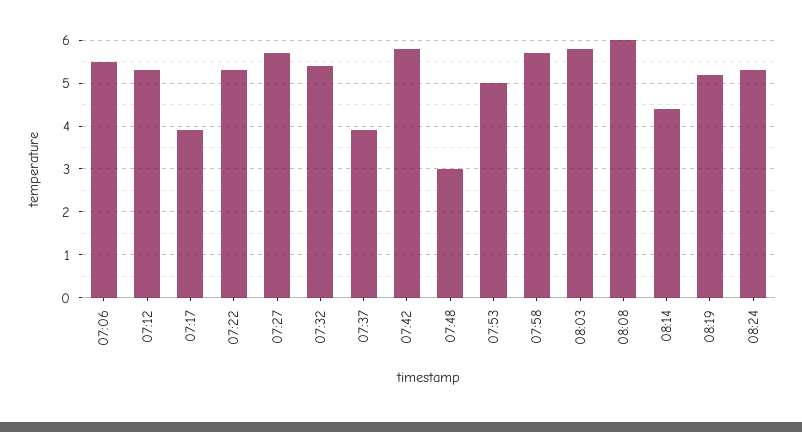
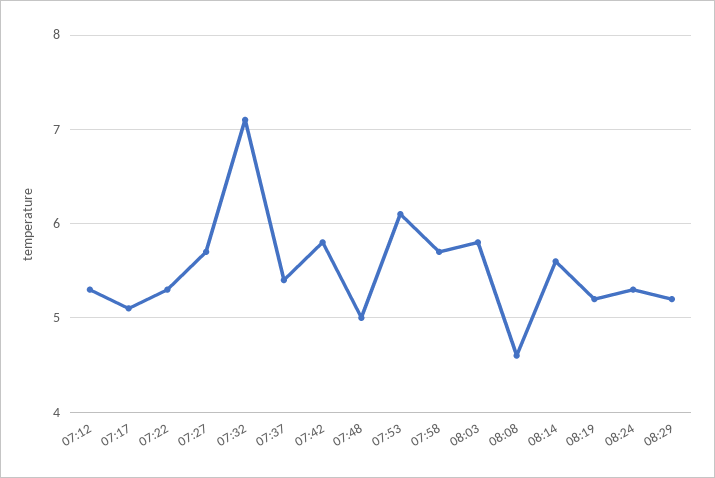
07:06: 5.5 -> none
07:17: 4 -> 5.1
07:32: 5.5 -> 7.1
07:37: 4 -> 5.4
07:48: 3 -> 5
07:53: 5 -> 6.1
08:08: 6 -> 4.6
08:14: 4.5 -> 5.6
08:29: none -> 5.2

